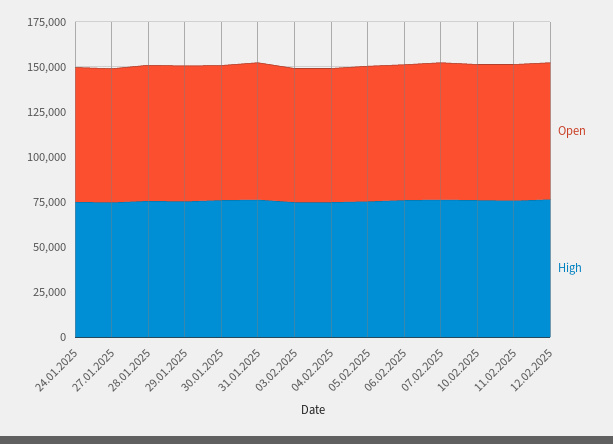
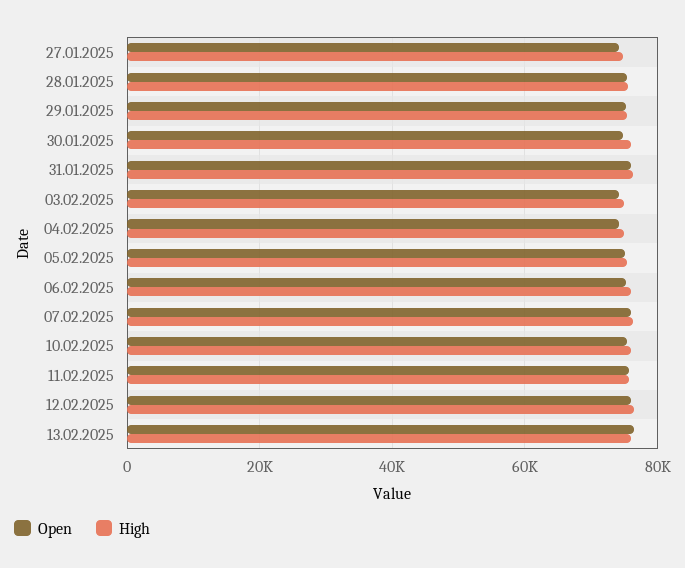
Open, 24.01.2025: 75000 -> none
High, 24.01.2025: 75000 -> none
Open, 13.02.2025: none -> 76000
High, 13.02.2025: none -> 76000

